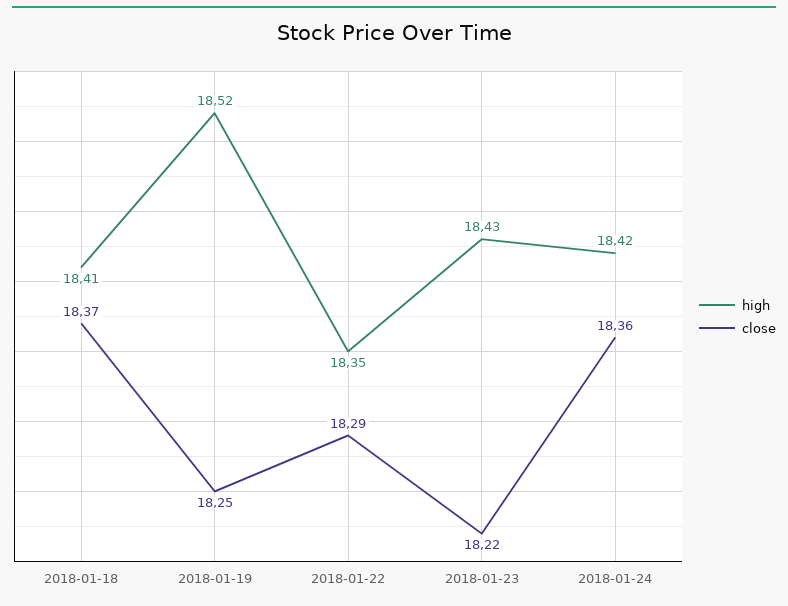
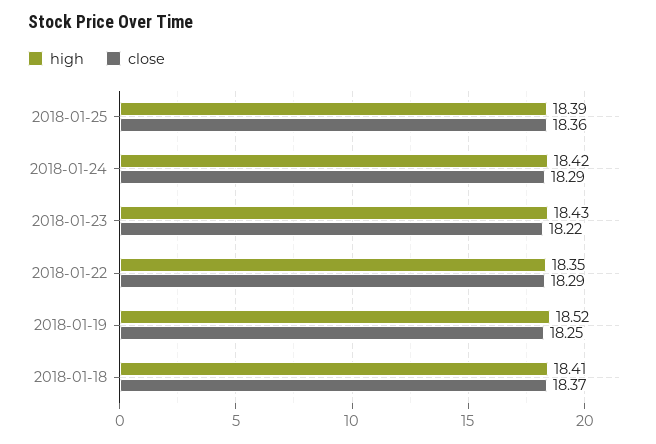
close, 2018-01-24: 18.36 -> 18.29
high, 2018-01-25: none -> 18.39
close, 2018-01-25: none -> 18.36

